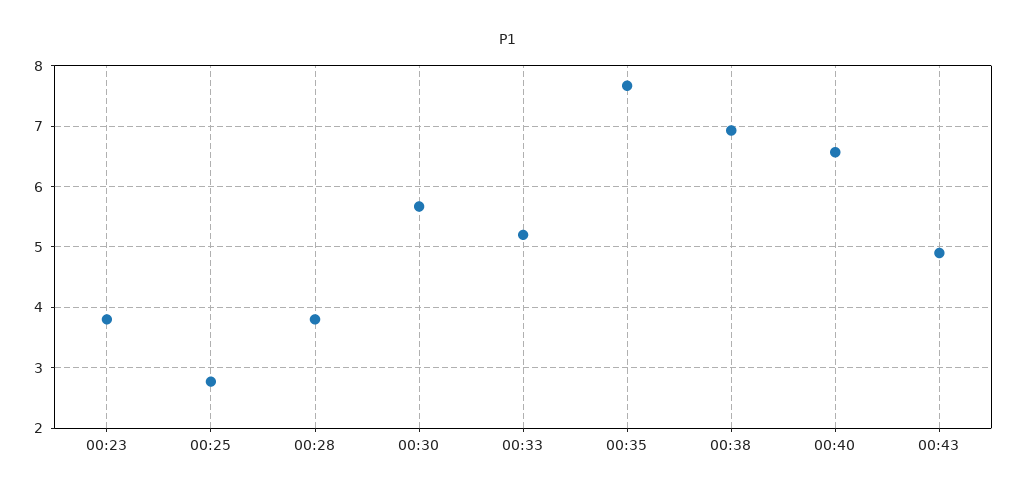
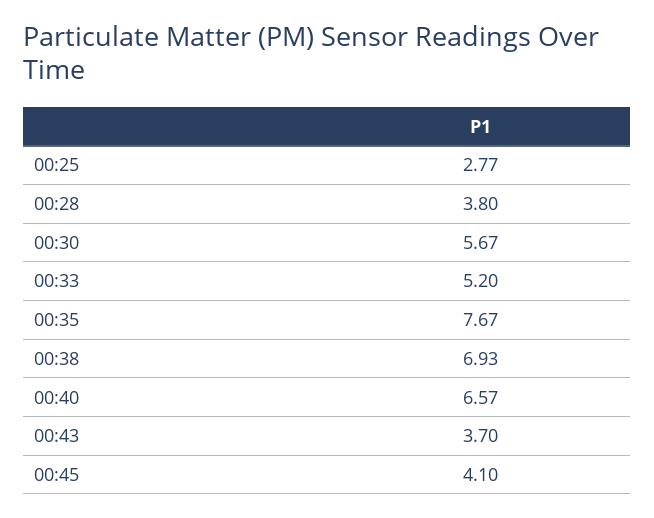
00:23: 3.8 -> none
00:43: 4.9 -> 3.7
00:45: none -> 4.1

